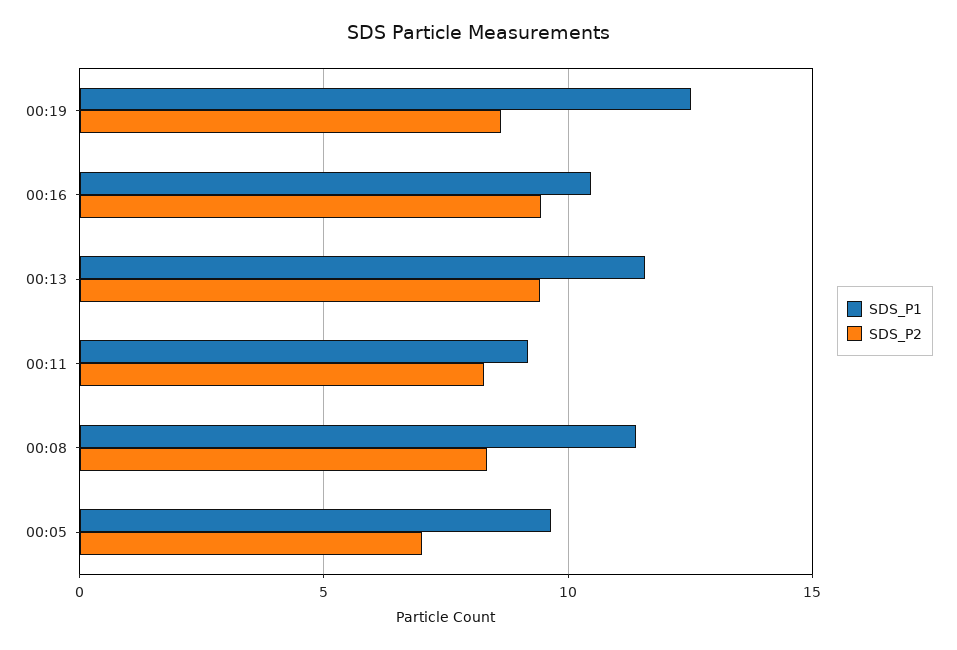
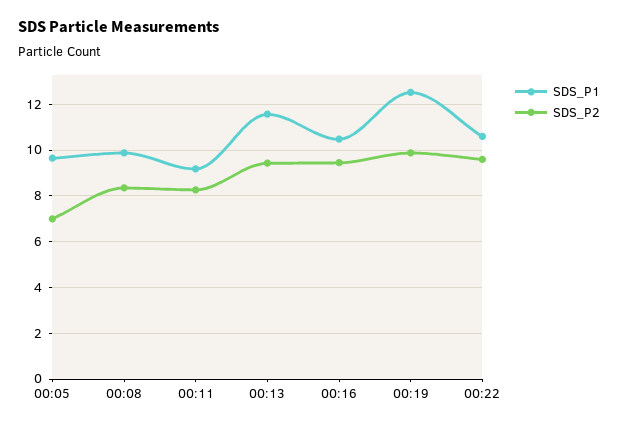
SDS_P2, 00:19: 8.5 -> 10
SDS_P1, 00:08: 11.5 -> 10
SDS_P1, 00:22: none -> 10.5
SDS_P2, 00:22: none -> 9.5

